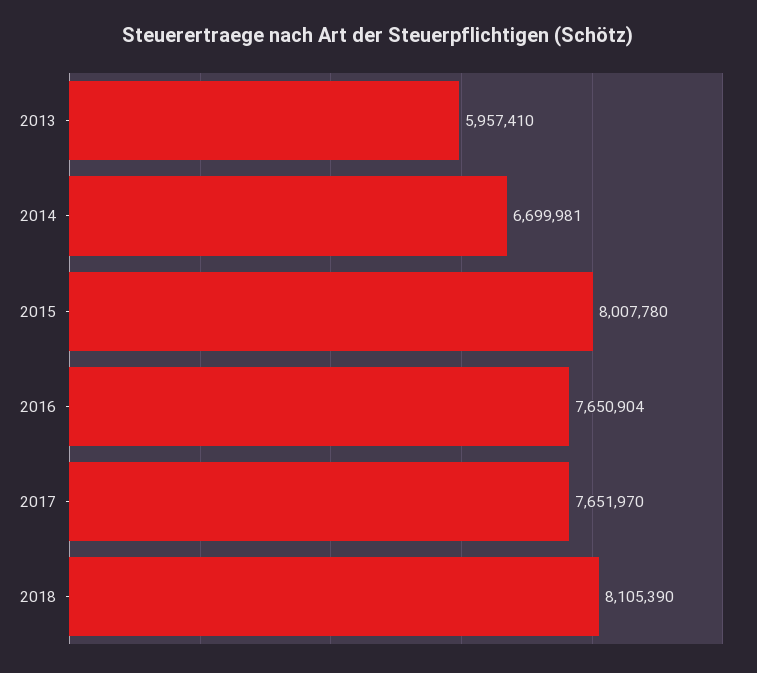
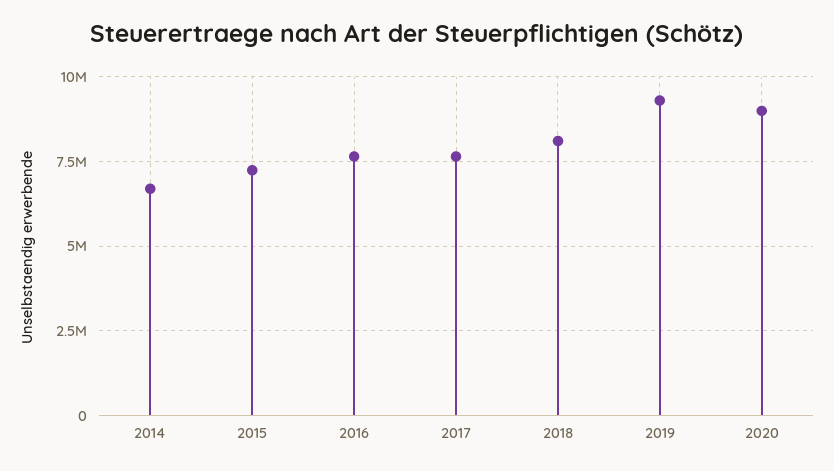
2013: 5957410 -> none
2015: 8007780 -> 7250000
2019: none -> 9250000
2020: none -> 9000000

